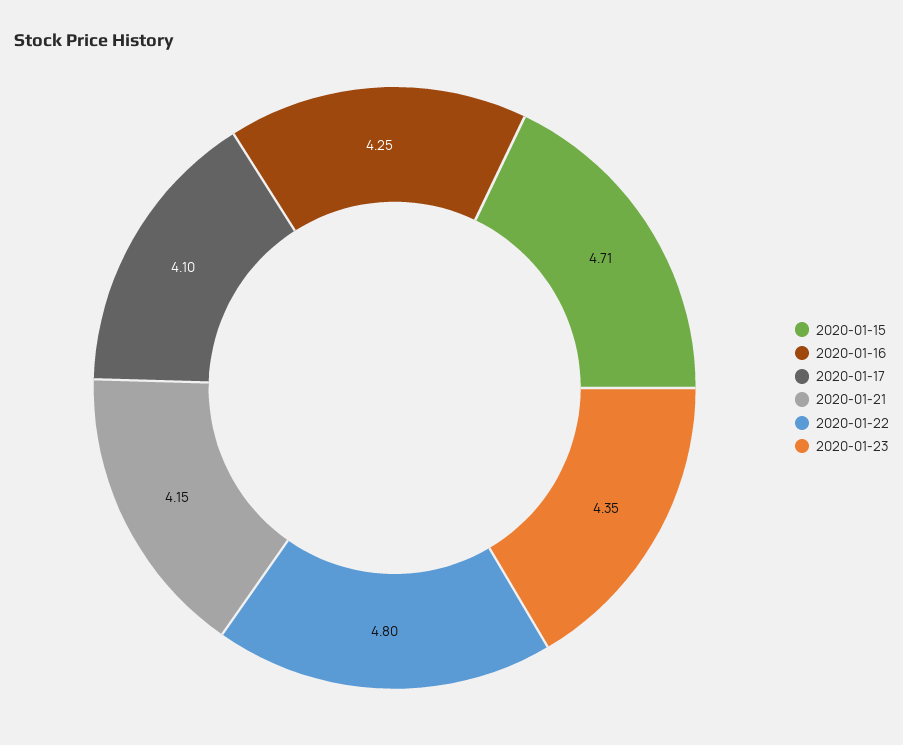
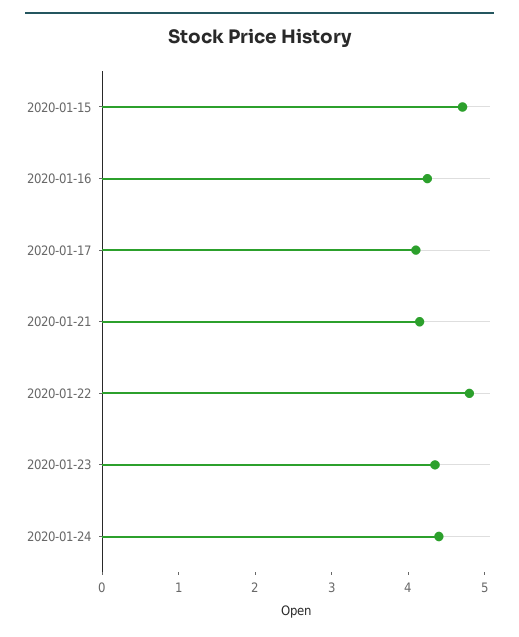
2020-01-24: none -> 4.4

